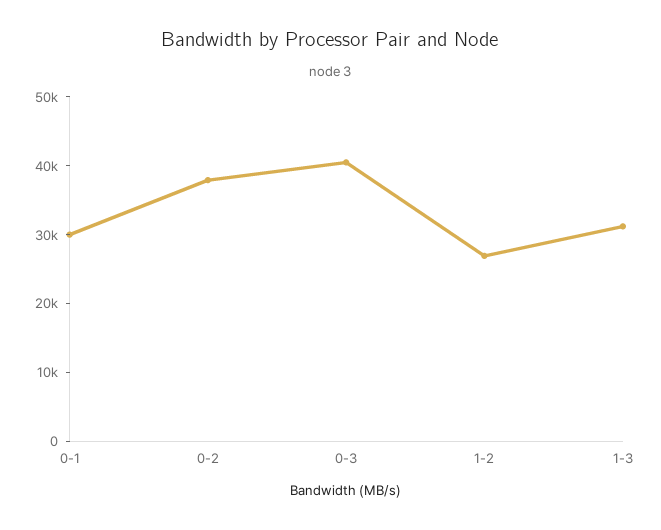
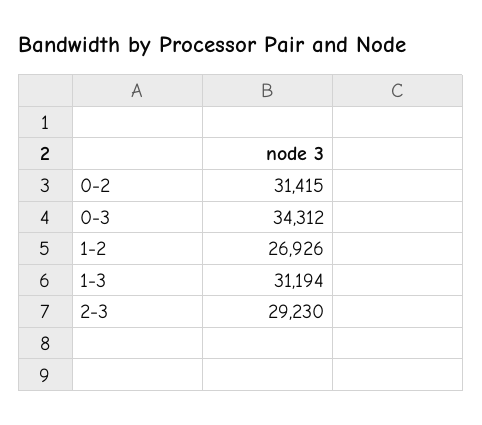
0-1: 30000 -> none
0-2: 38000 -> 31415
0-3: 40000 -> 34312
2-3: none -> 29230

